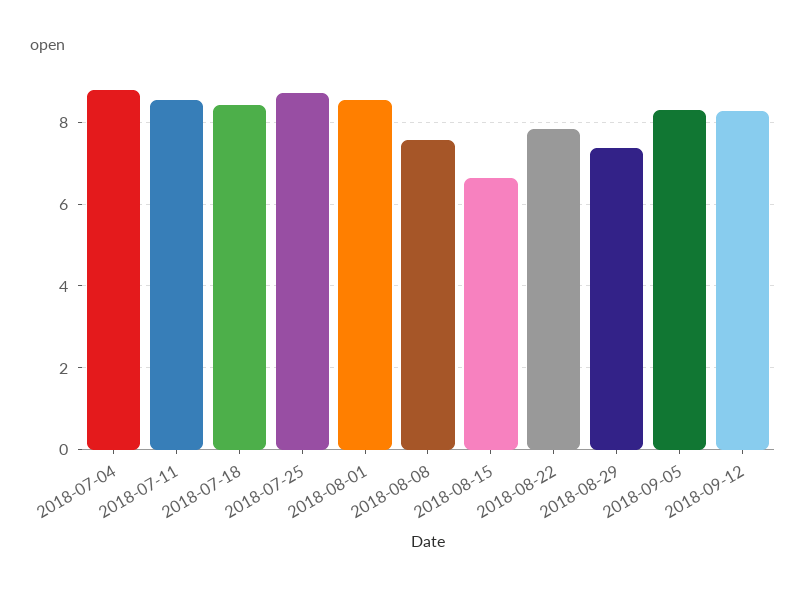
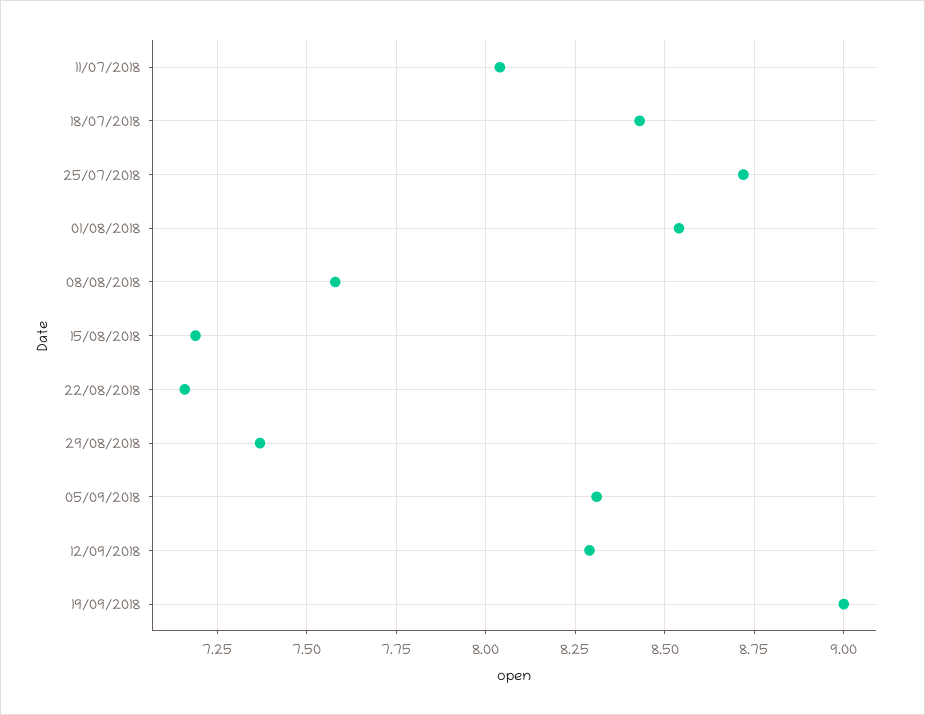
2018-07-04: 8.8 -> none
2018-07-11: 8.6 -> 8.05
2018-08-15: 6.6 -> 7.2
2018-08-22: 7.8 -> 7.15
19/09/2018: none -> 9

